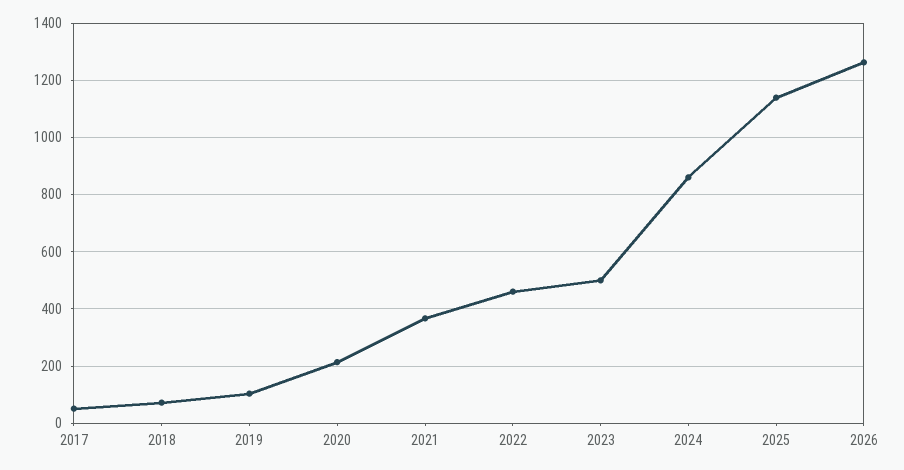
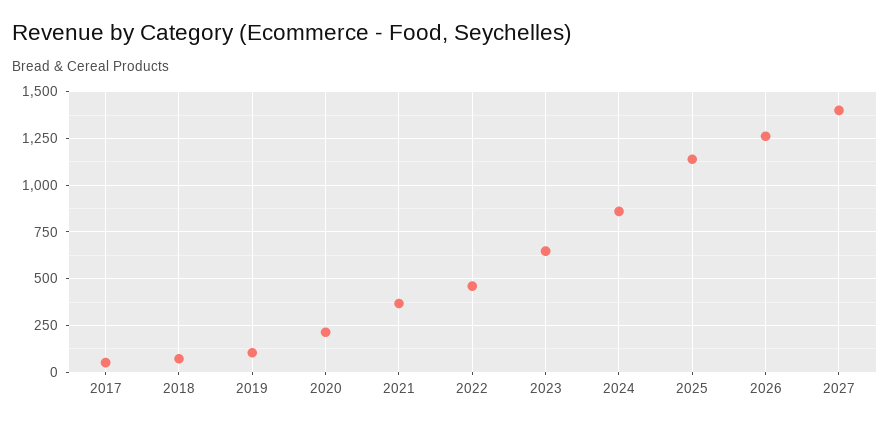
2023: 500 -> 650
2027: none -> 1400

